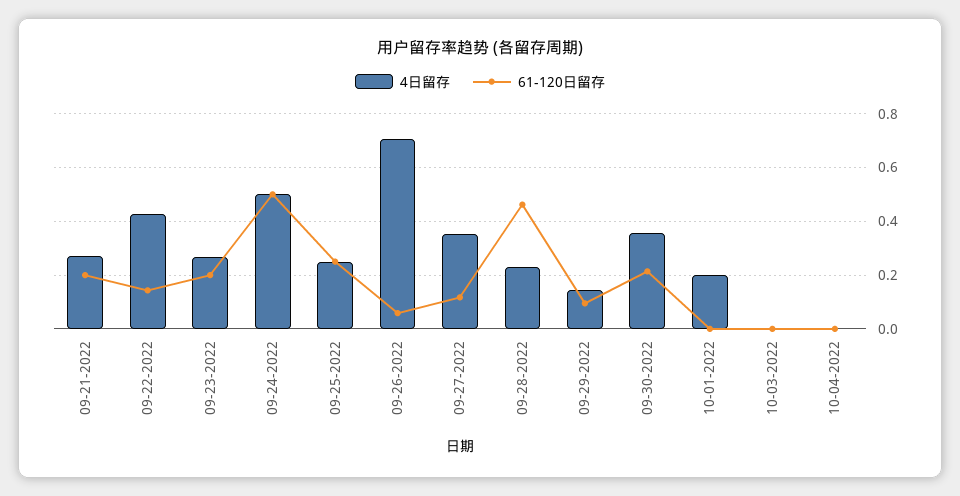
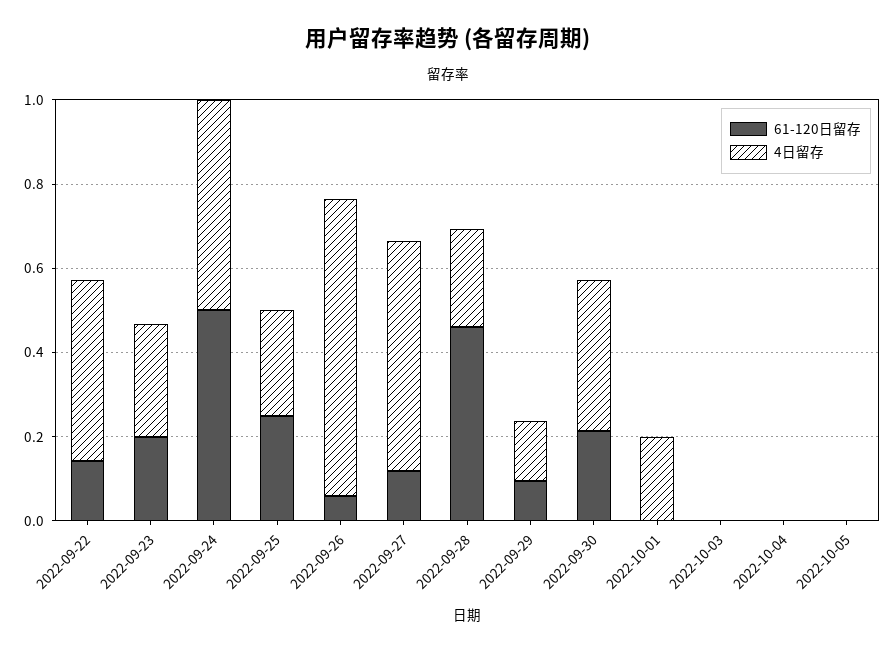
4日留存, 09-21-2022: 0.275 -> none
61-120日留存, 09-21-2022: 0.2 -> none
4日留存, 09-27-2022: 0.35 -> 0.55
61-120日留存, 2022-10-05: none -> 0
4日留存, 2022-10-05: none -> 0

